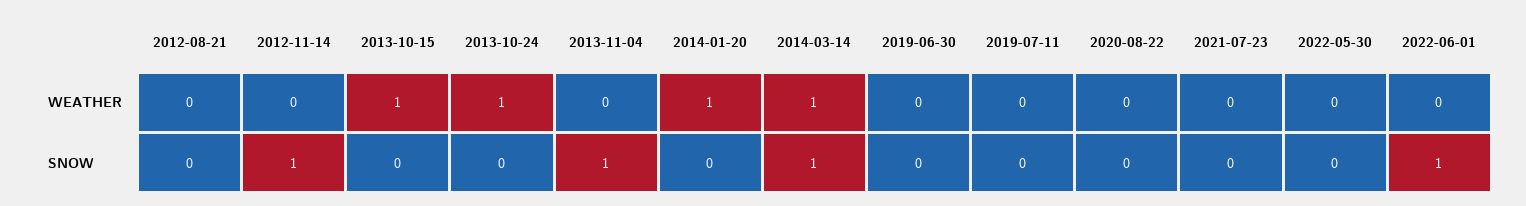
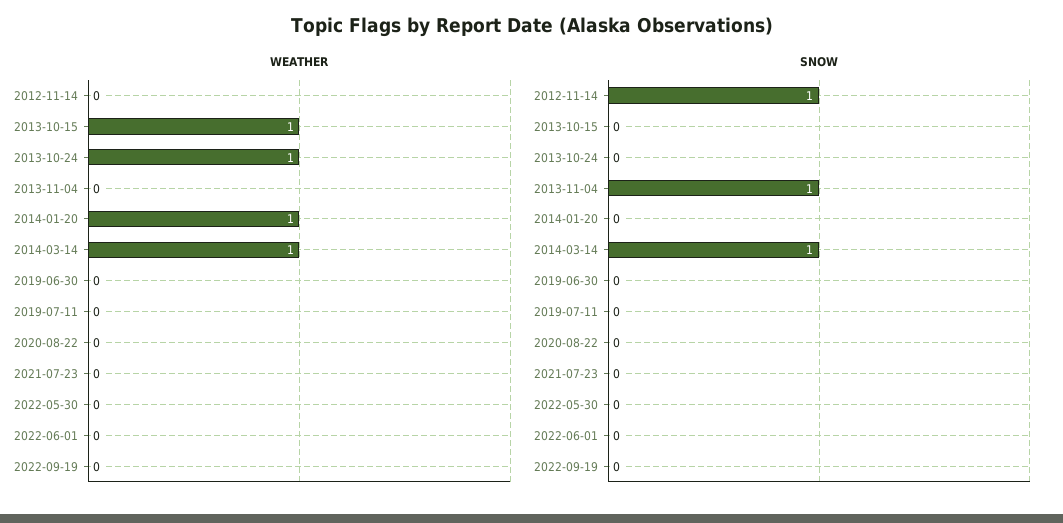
WEATHER, 2012-08-21: 0 -> none
SNOW, 2012-08-21: 0 -> none
SNOW, 2022-06-01: 1 -> 0
WEATHER, 2022-09-19: none -> 0
SNOW, 2022-09-19: none -> 0

